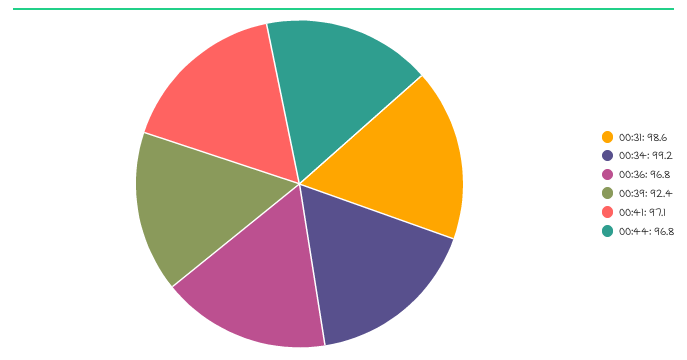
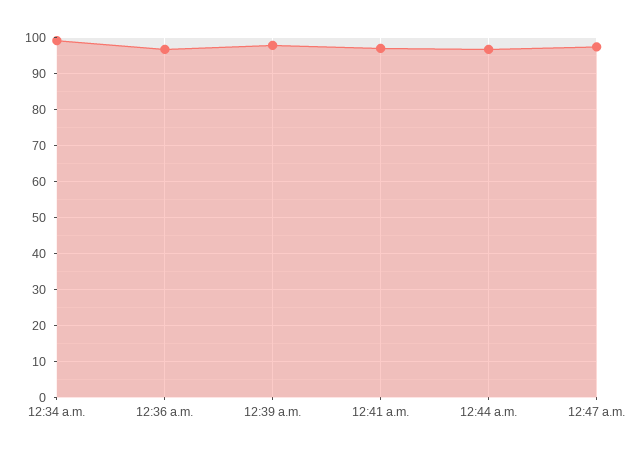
00:31: 98.6 -> none
00:39: 92.4 -> 98
12:47 a.m.: none -> 98

